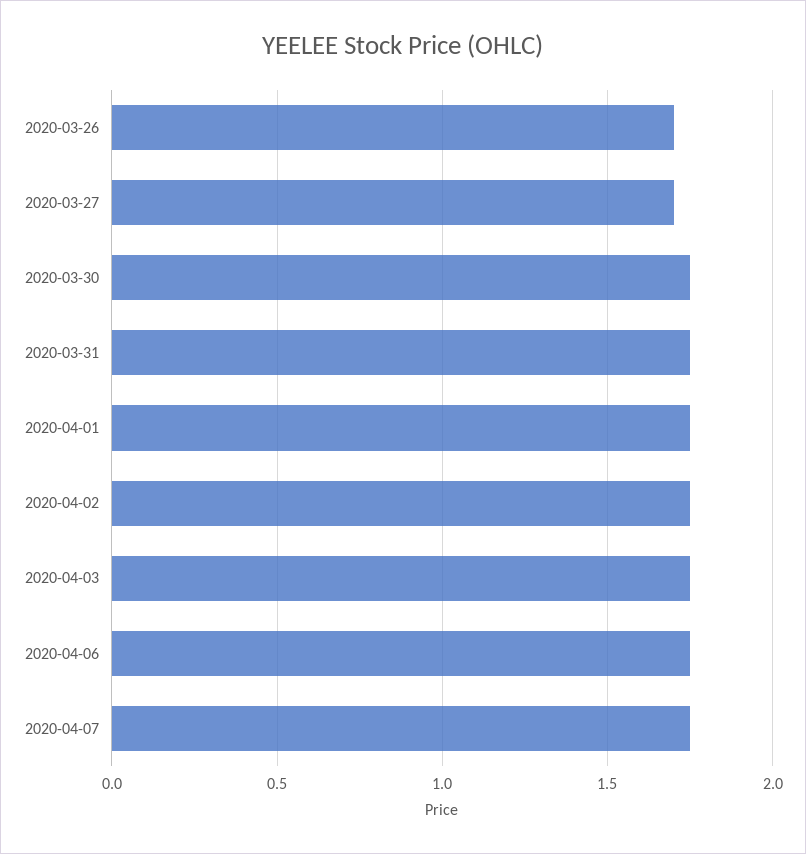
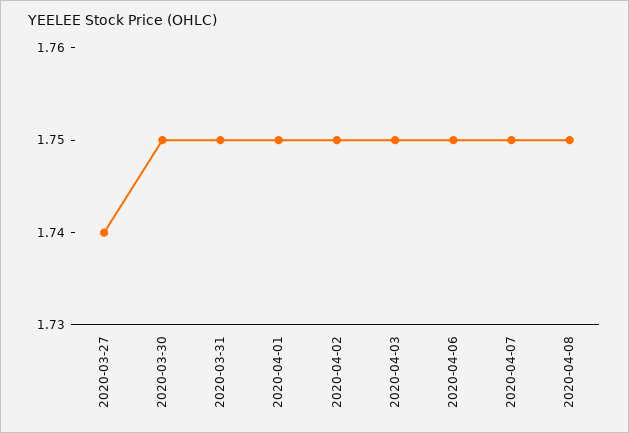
2020-03-26: 1.7 -> none
2020-03-27: 1.7 -> 1.74
2020-04-08: none -> 1.75

